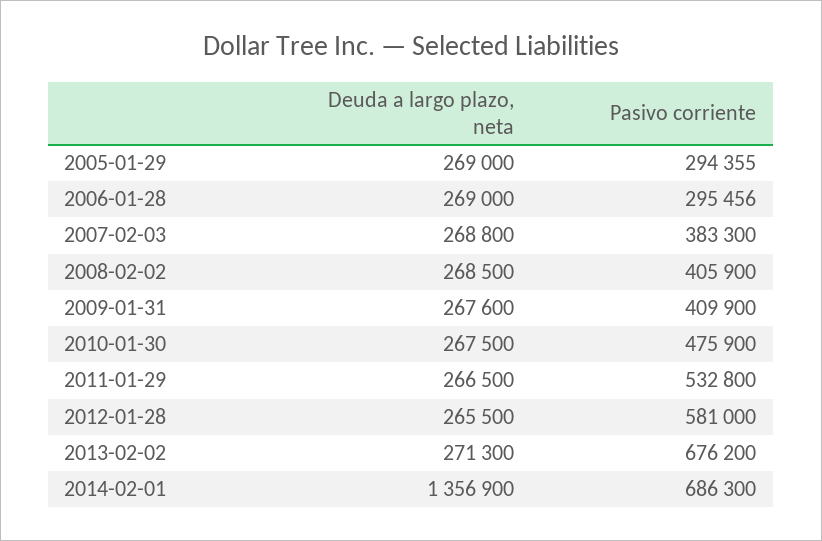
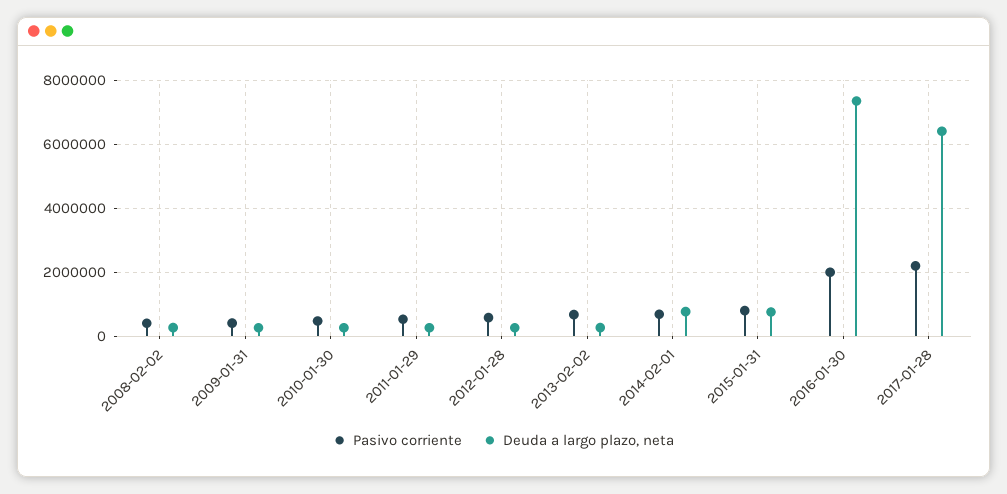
Deuda a largo plazo, neta, 2005-01-29: 269000 -> none
Pasivo corriente, 2005-01-29: 294355 -> none
Deuda a largo plazo, neta, 2006-01-28: 269000 -> none
Pasivo corriente, 2006-01-28: 295456 -> none
Deuda a largo plazo, neta, 2007-02-03: 268800 -> none
Pasivo corriente, 2007-02-03: 383300 -> none
Deuda a largo plazo, neta, 2014-02-01: 1356900 -> 800000
Pasivo corriente, 2015-01-31: none -> 800000
Deuda a largo plazo, neta, 2015-01-31: none -> 800000
Pasivo corriente, 2016-01-30: none -> 2000000
Deuda a largo plazo, neta, 2016-01-30: none -> 7400000
Pasivo corriente, 2017-01-28: none -> 2200000
Deuda a largo plazo, neta, 2017-01-28: none -> 6400000

